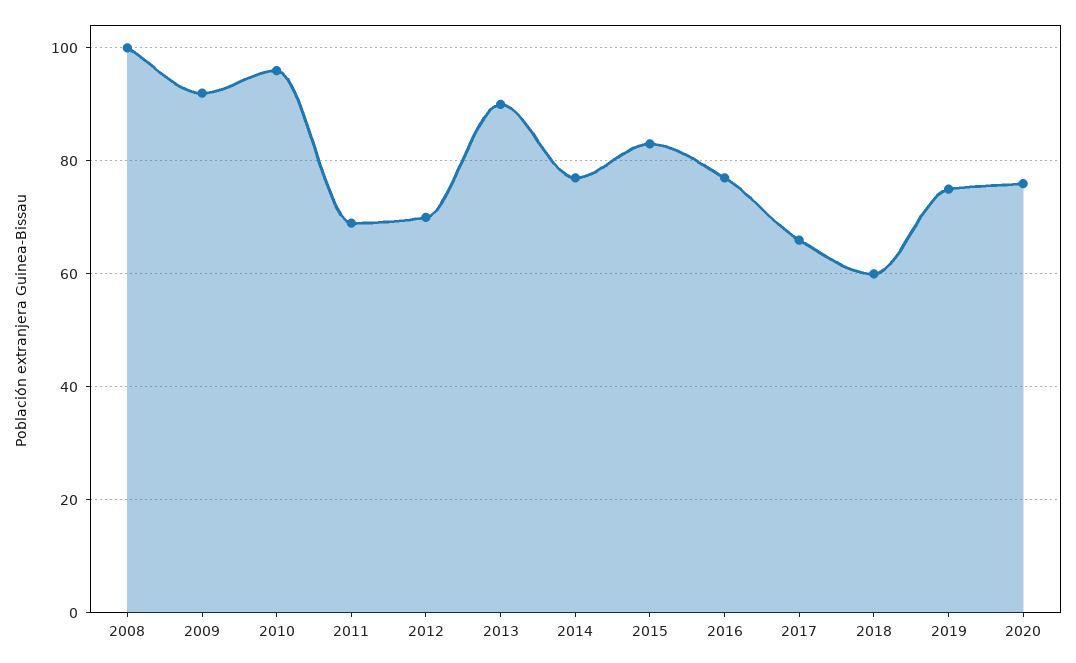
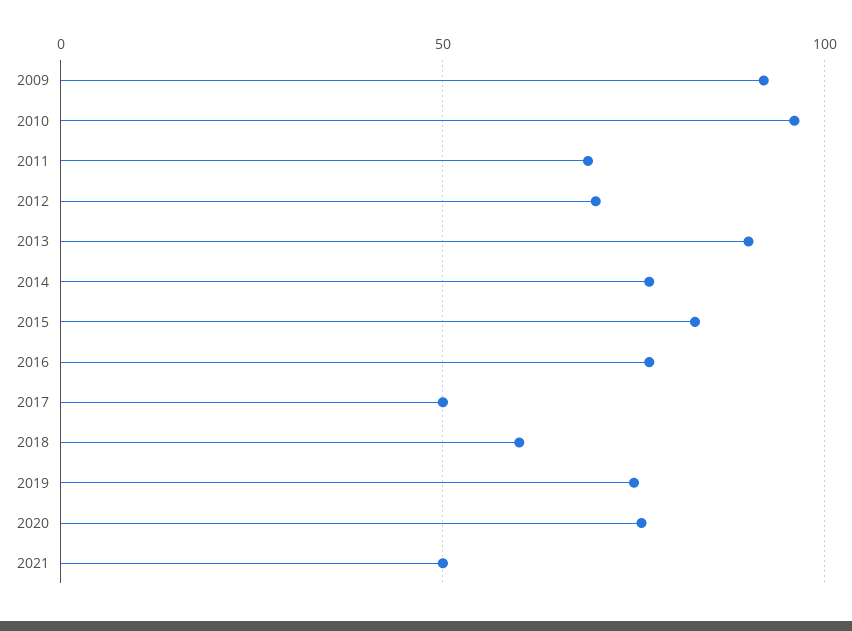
2008: 100 -> none
2017: 65 -> 50
2021: none -> 50

